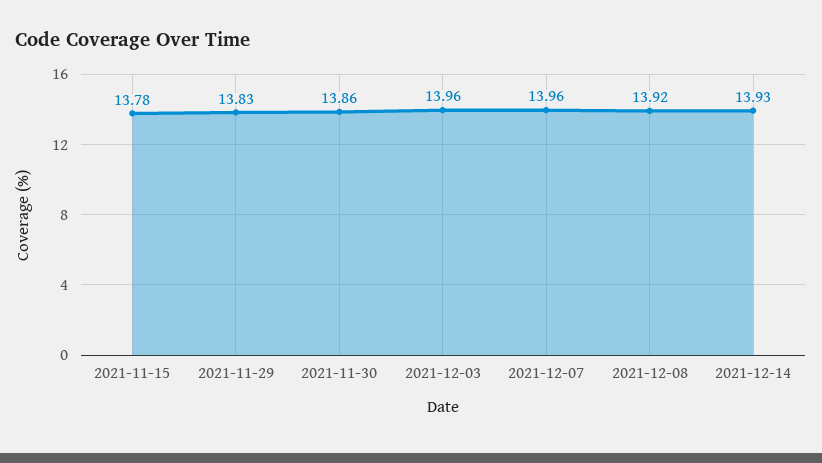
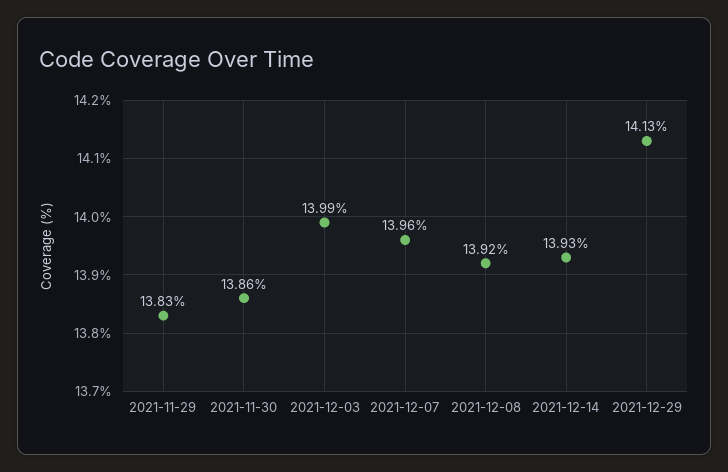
2021-11-15: 13.78 -> none
2021-12-03: 13.96 -> 13.99
2021-12-29: none -> 14.13

